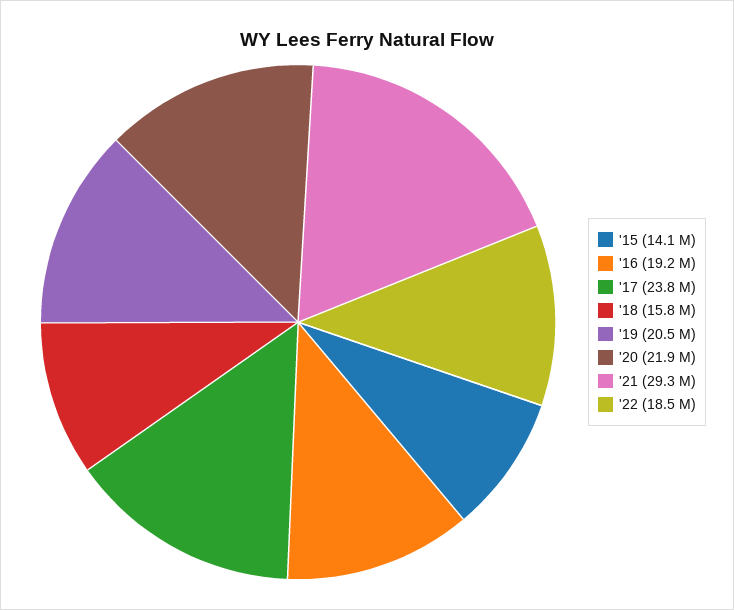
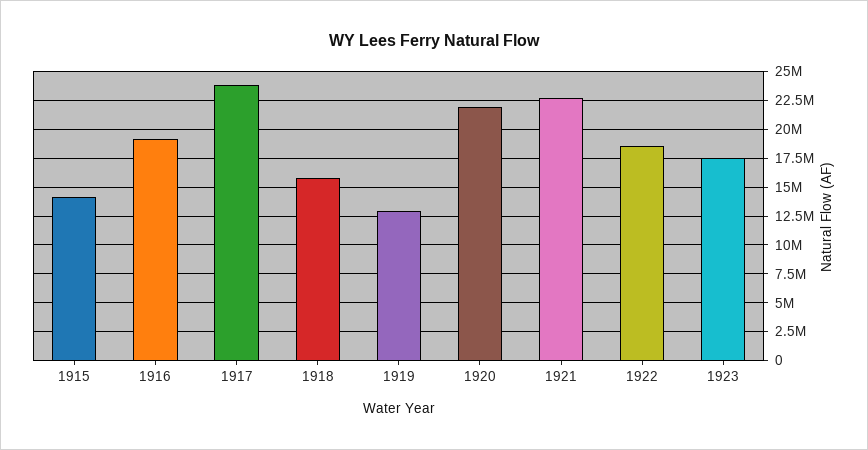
'19: 20500000 -> 12500000
'21: 29300000 -> 22500000
1923: none -> 17500000

